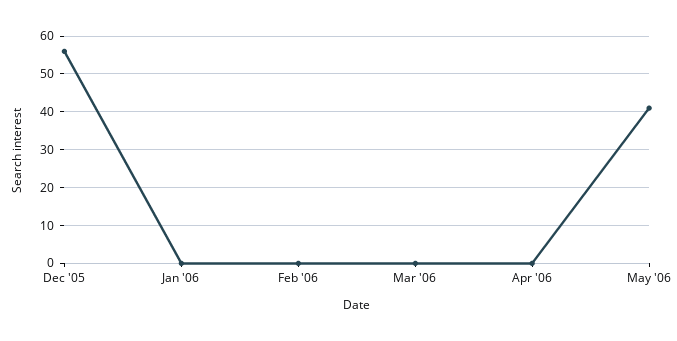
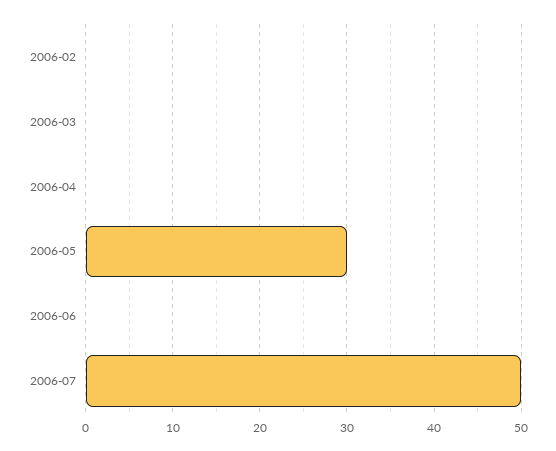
Dec '05: 55 -> none
Jan '06: 0 -> none
May '06: 40 -> 30
2006-06: none -> 0
2006-07: none -> 50

